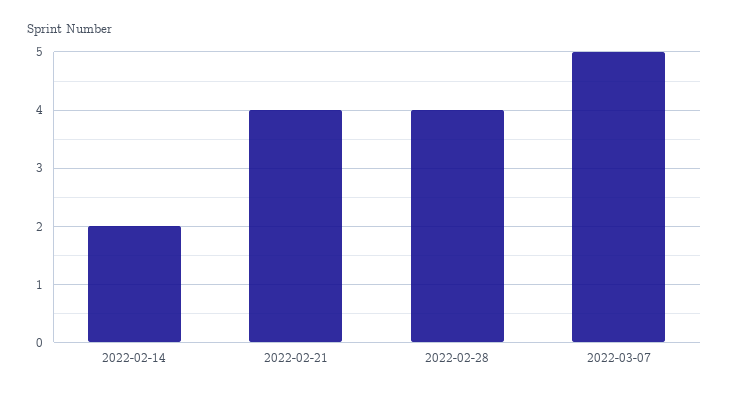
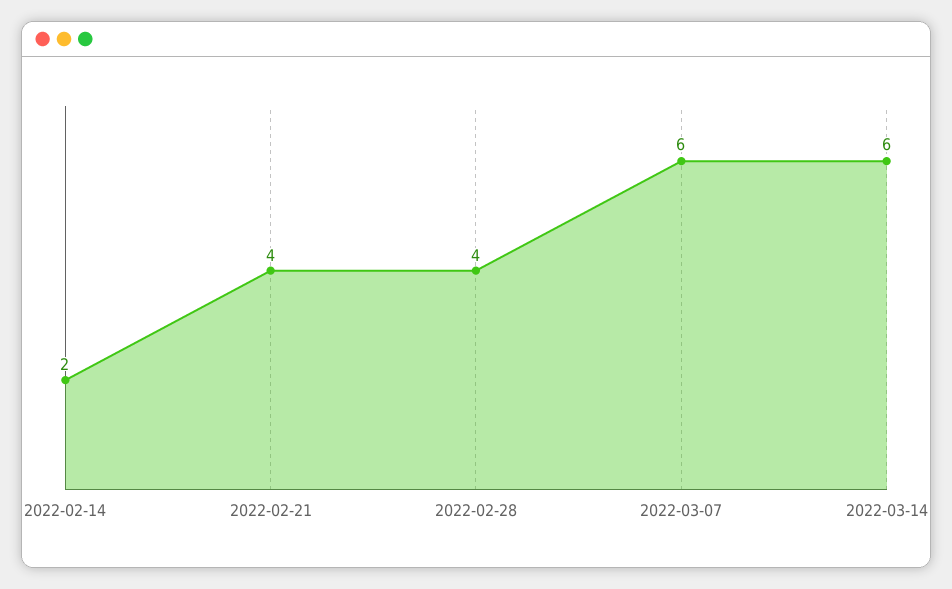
2022-03-07: 5 -> 6
2022-03-14: none -> 6

